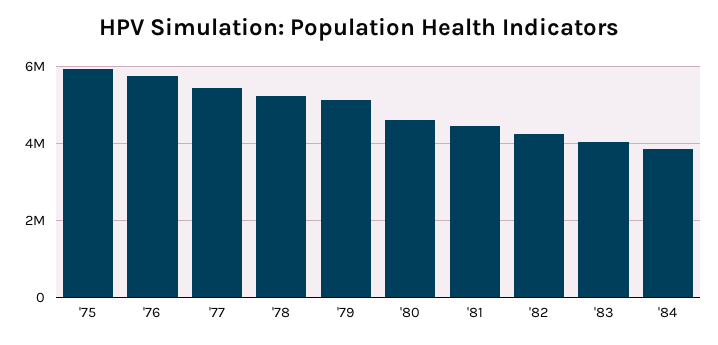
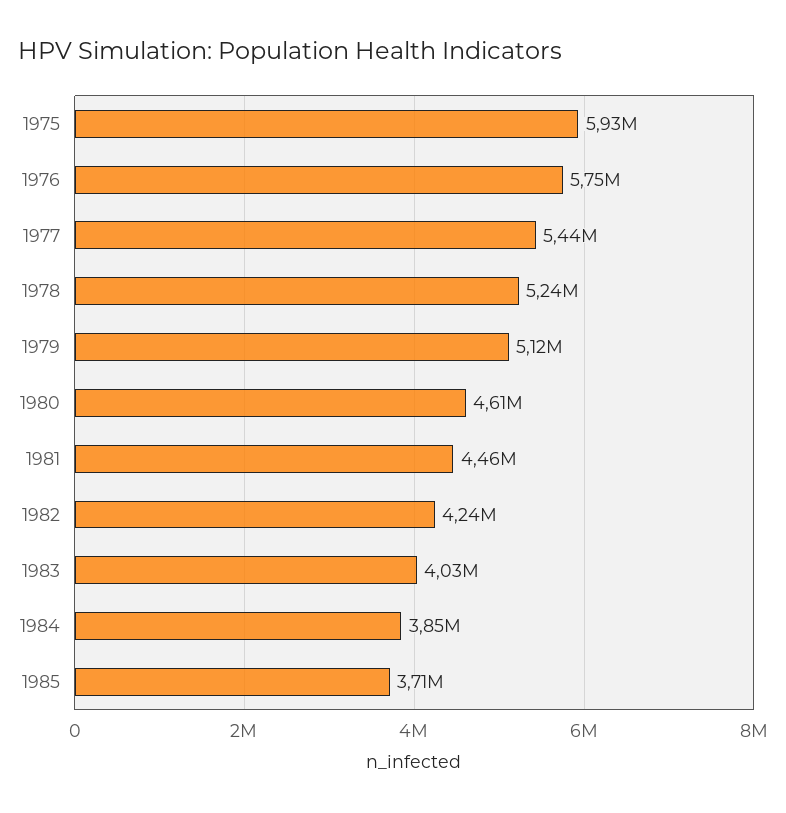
1985: none -> 3710000

